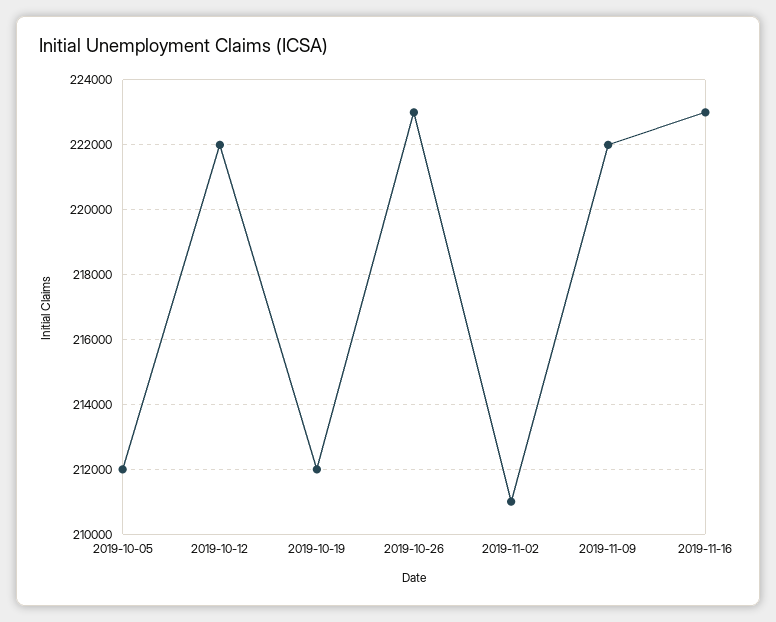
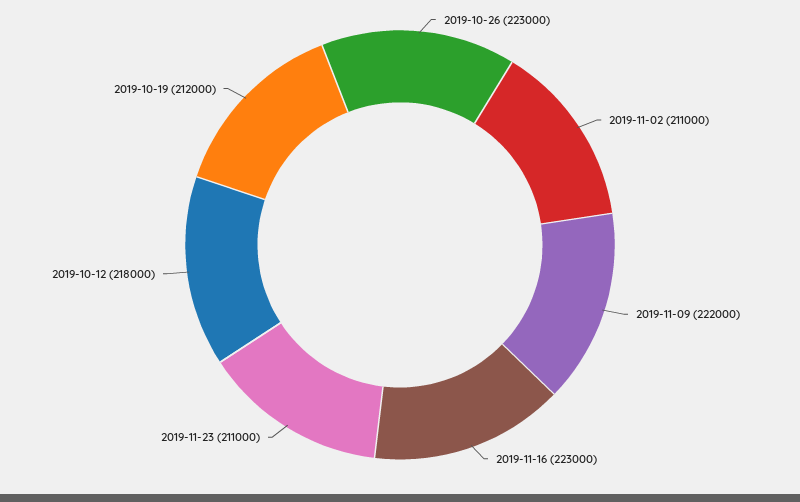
2019-10-05: 212000 -> none
2019-10-12: 222000 -> 218000
2019-11-23: none -> 211000

